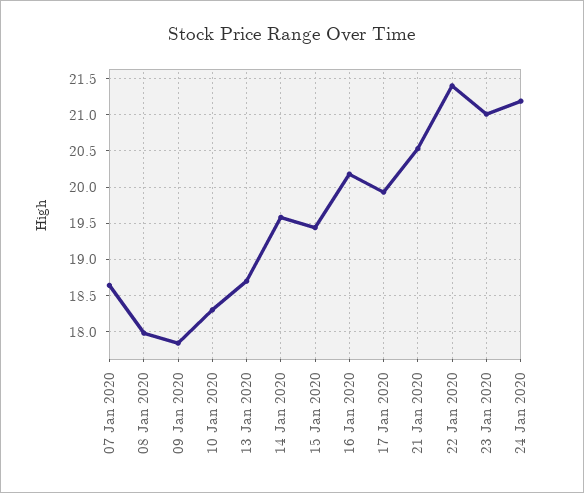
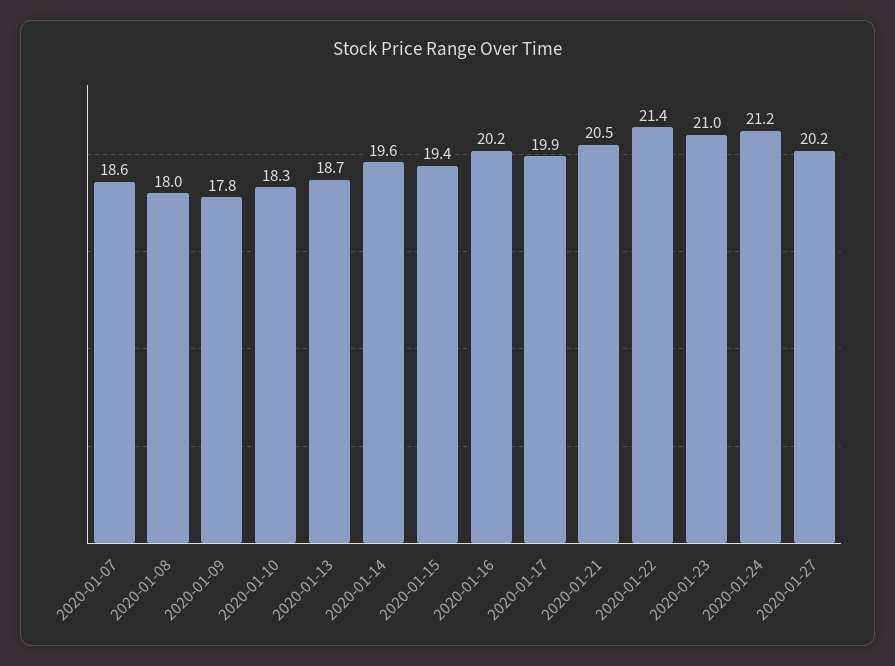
2020-01-27: none -> 20.2

